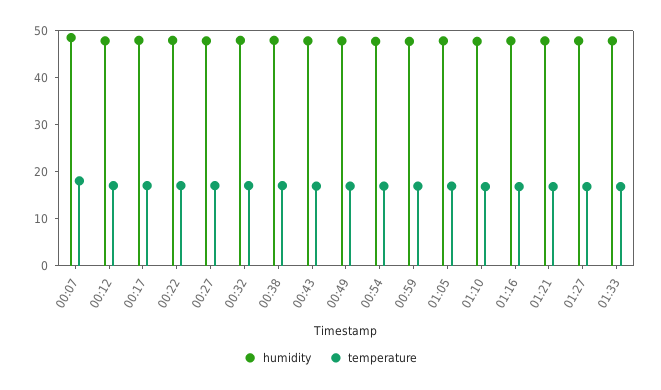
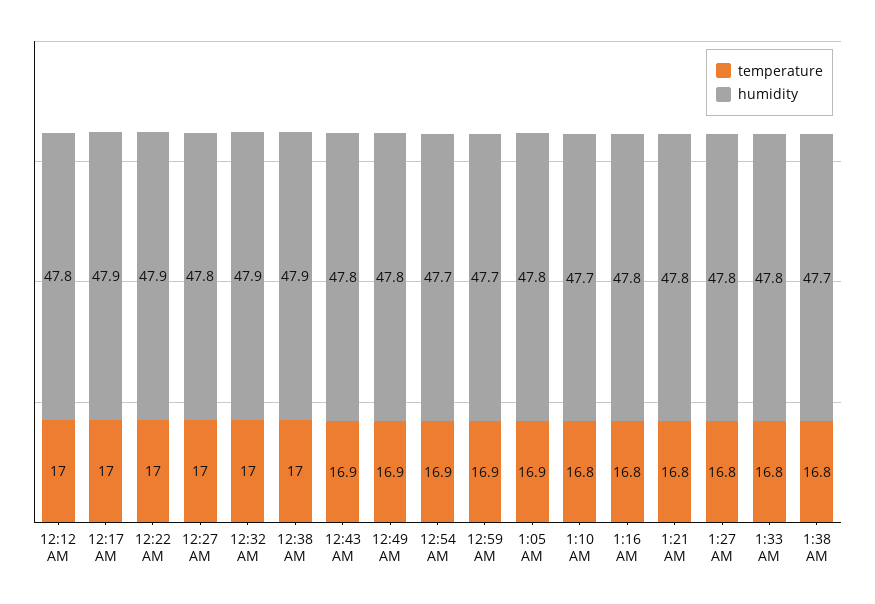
humidity, 00:07: 48 -> none
temperature, 00:07: 18 -> none
temperature, 1:38 AM: none -> 16.8
humidity, 1:38 AM: none -> 47.7

